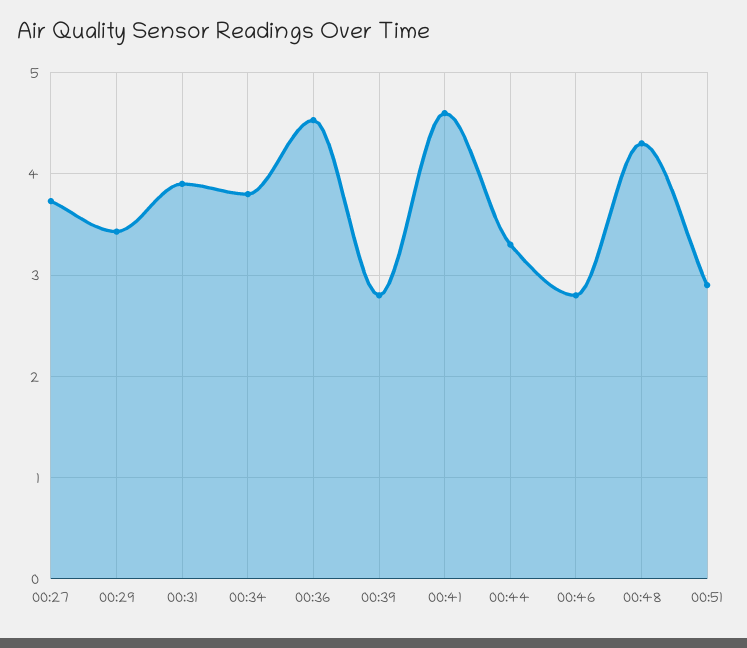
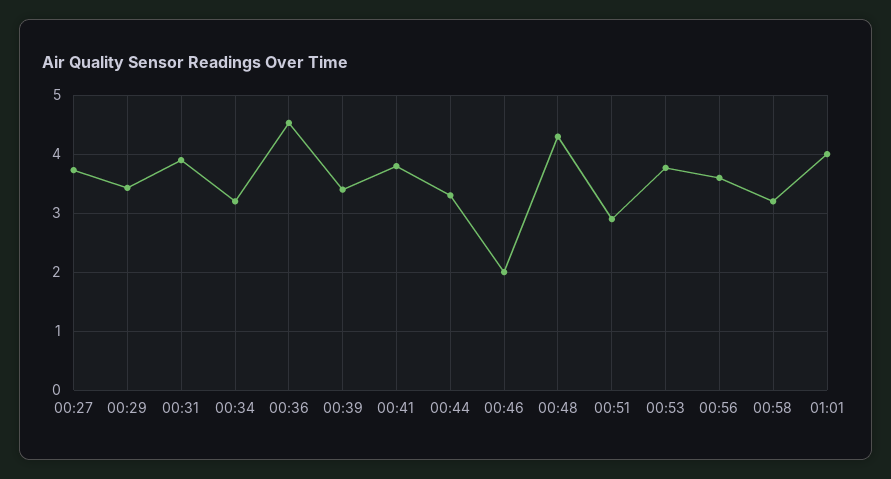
00:34: 3.8 -> 3.2
00:39: 2.8 -> 3.4
00:41: 4.6 -> 3.8
00:46: 2.8 -> 2
00:53: none -> 3.8
00:56: none -> 3.6
00:58: none -> 3.2
01:01: none -> 4

